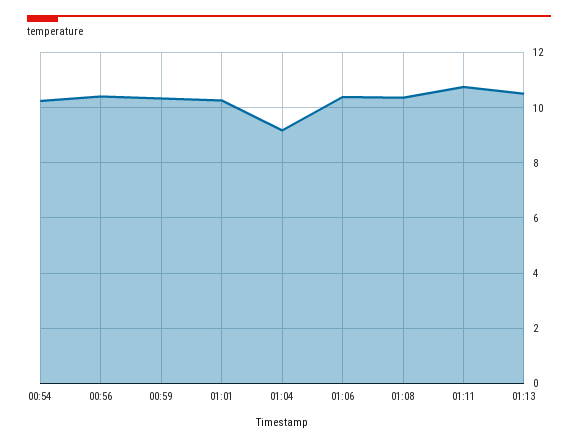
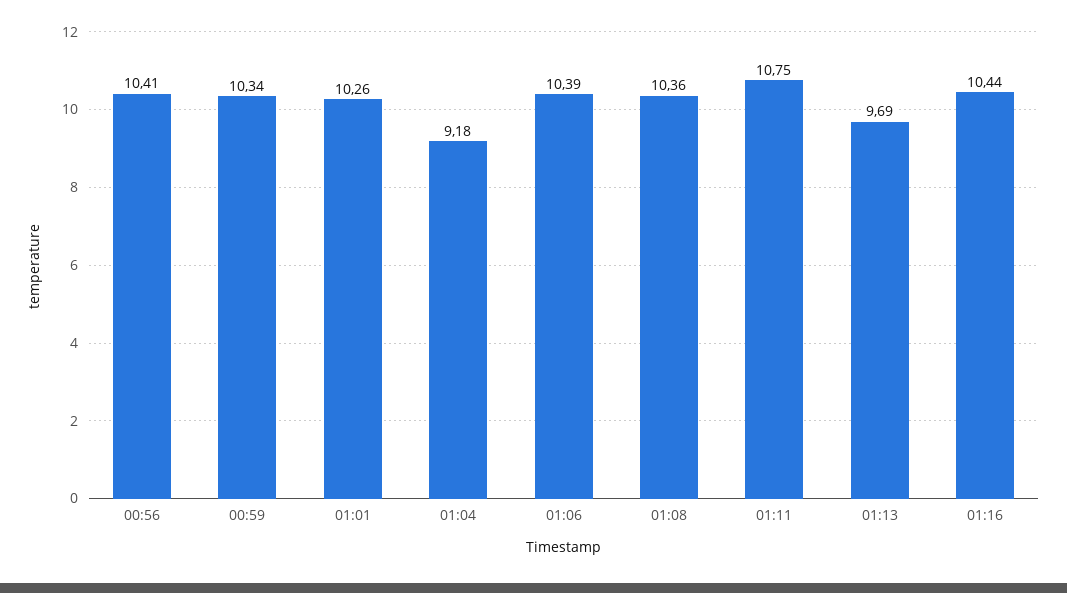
00:54: 10.25 -> none
01:13: 10.5 -> 9.69
01:16: none -> 10.44

